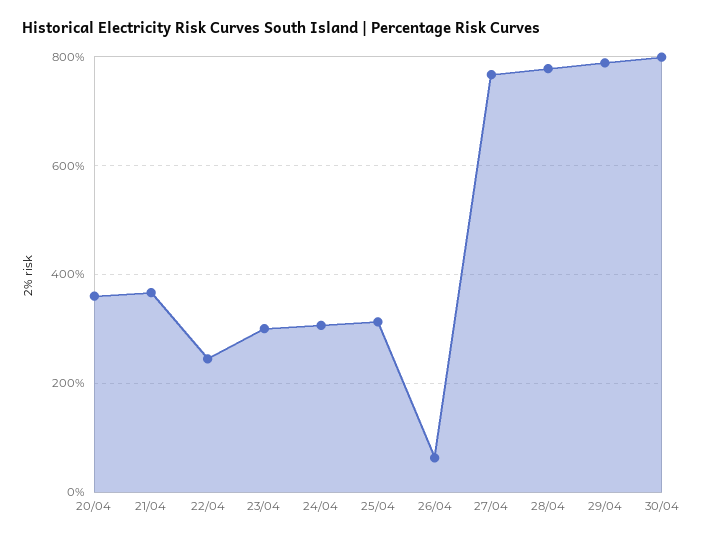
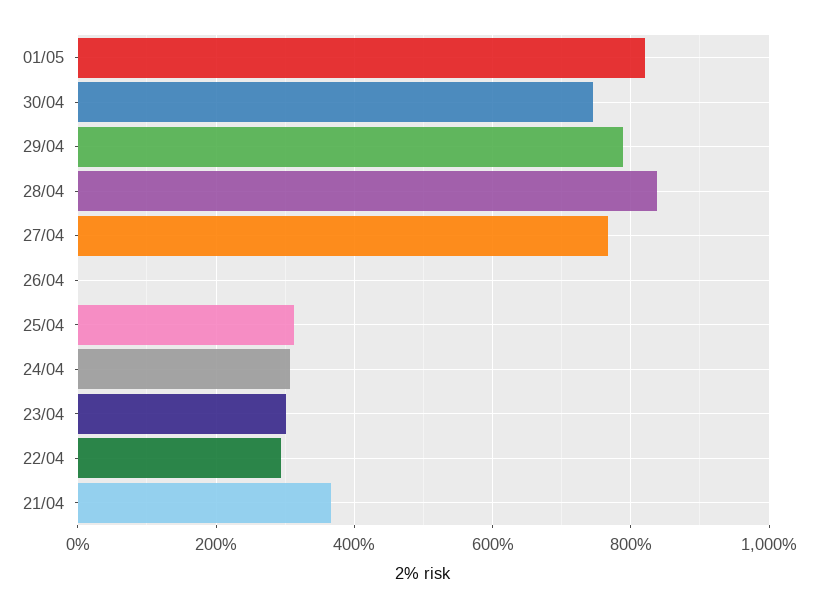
20/04: 360 -> none
22/04: 240 -> 300
26/04: 60 -> 0
28/04: 780 -> 840
30/04: 800 -> 740
01/05: none -> 820

